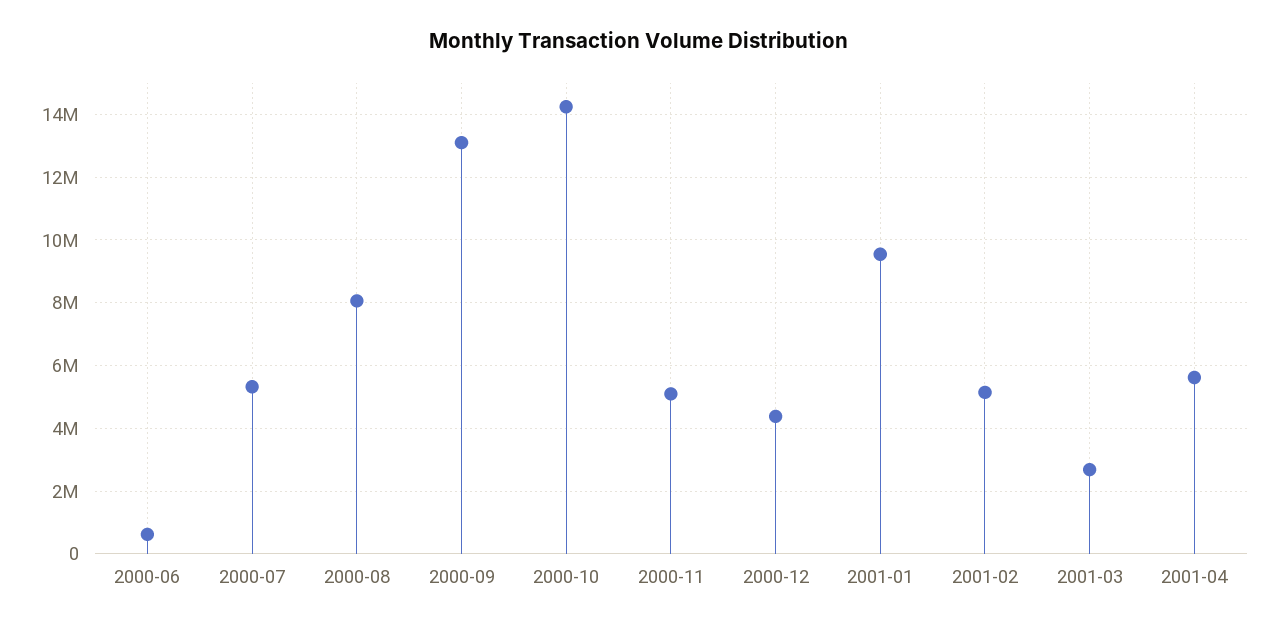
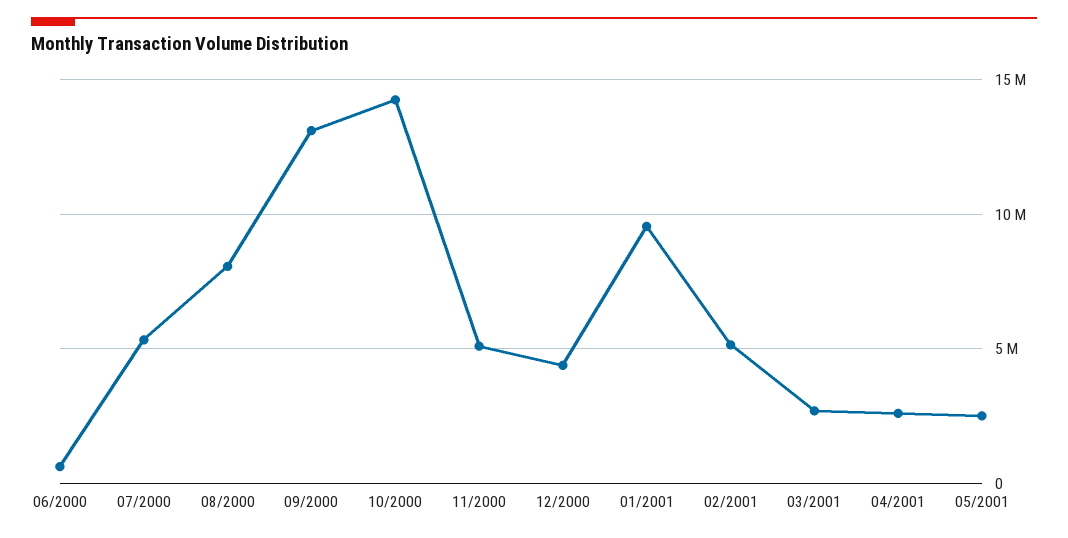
2001-04: 5600000 -> 2500000
05/2001: none -> 2500000

